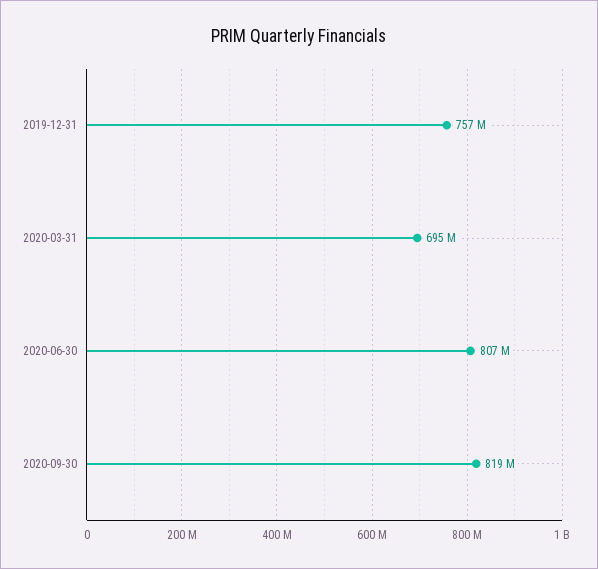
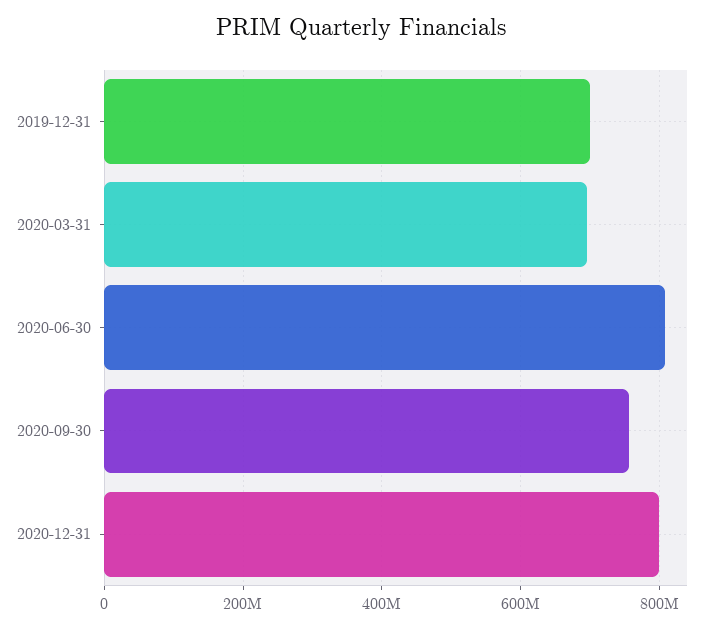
2019-12-31: 757000000 -> 700000000
2020-09-30: 819000000 -> 760000000
2020-12-31: none -> 800000000

